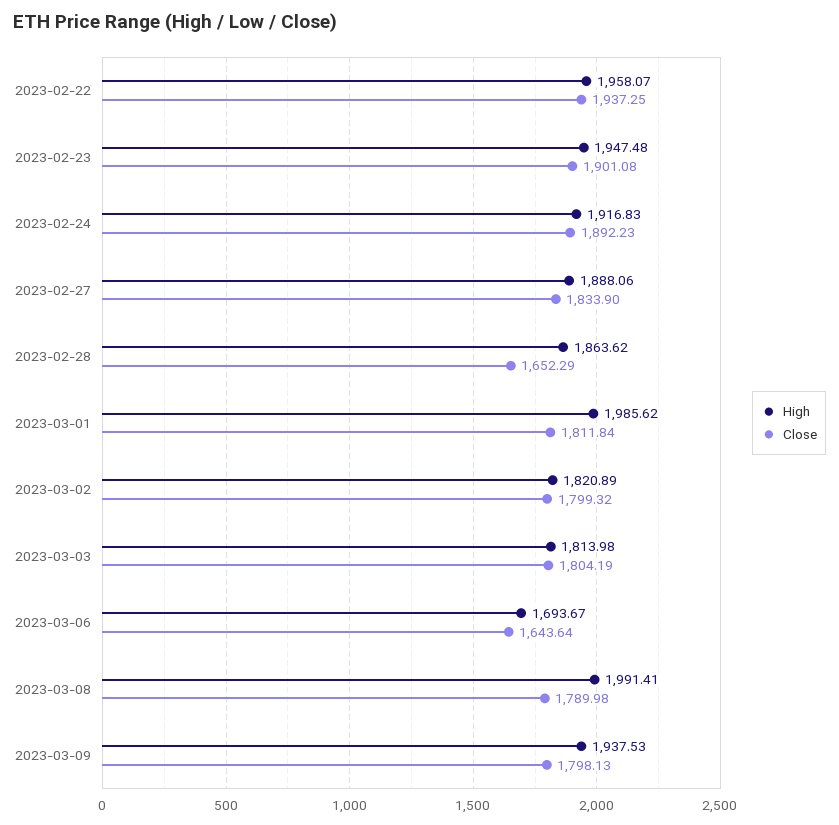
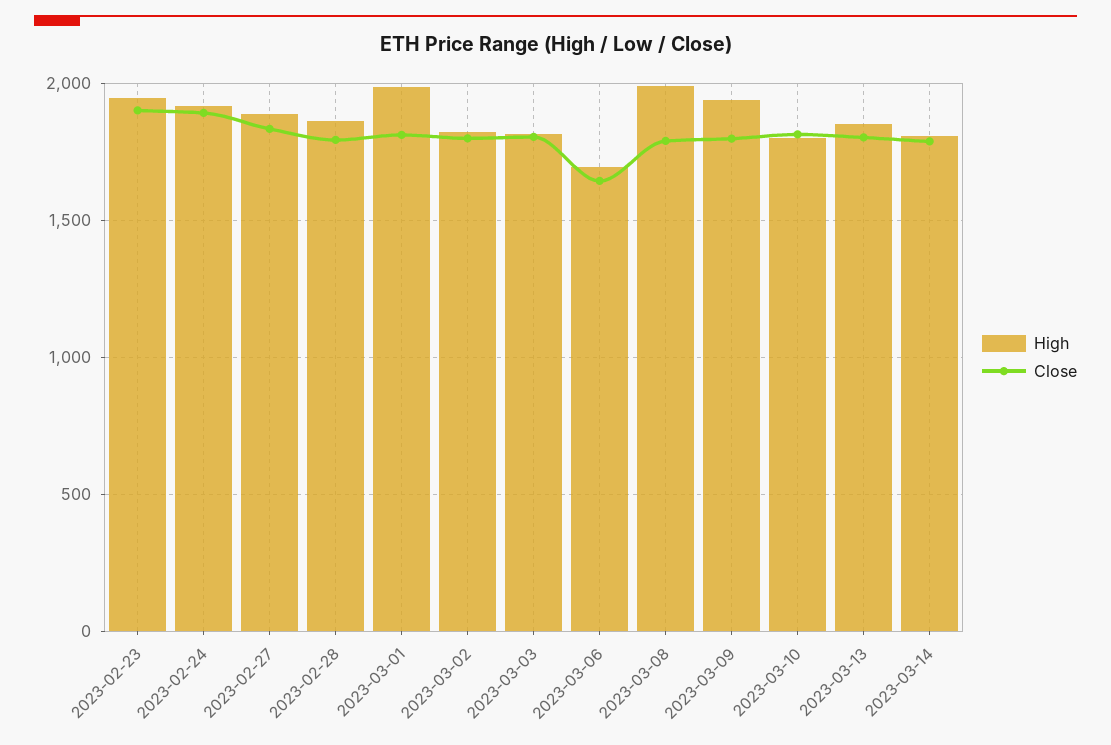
High, 2023-02-22: 1958.07 -> none
Close, 2023-02-22: 1937.25 -> none
Close, 2023-02-28: 1652.29 -> 1800
High, 2023-03-10: none -> 1800
Close, 2023-03-10: none -> 1800
High, 2023-03-13: none -> 1850
Close, 2023-03-13: none -> 1800
High, 2023-03-14: none -> 1800
Close, 2023-03-14: none -> 1800

